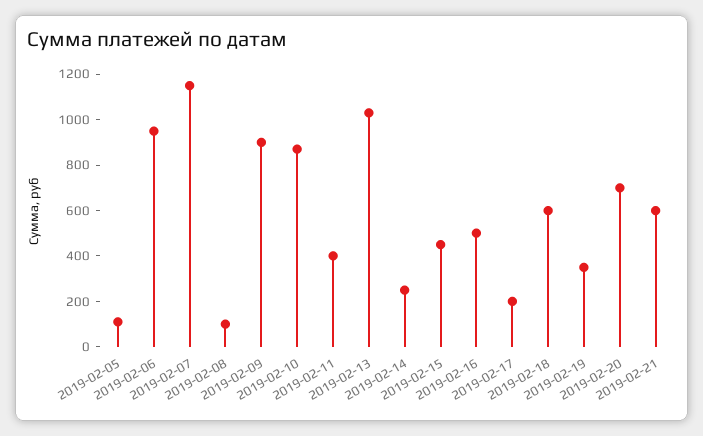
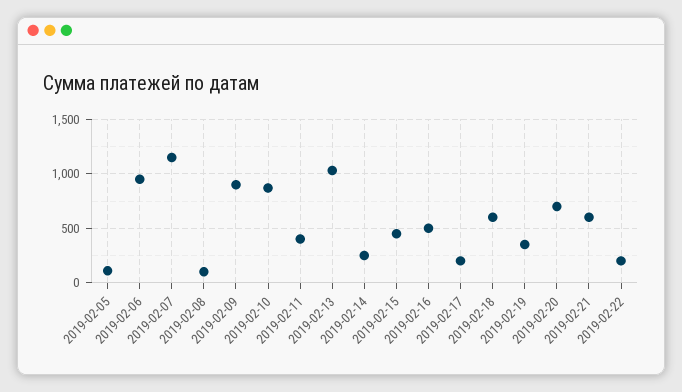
2019-02-22: none -> 200

